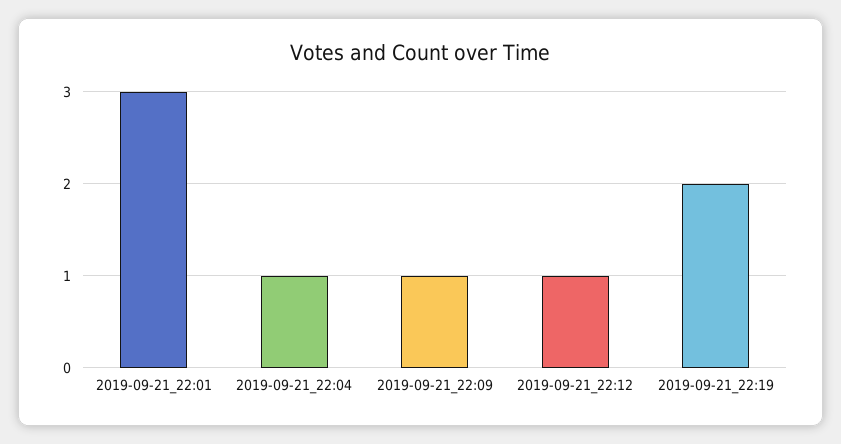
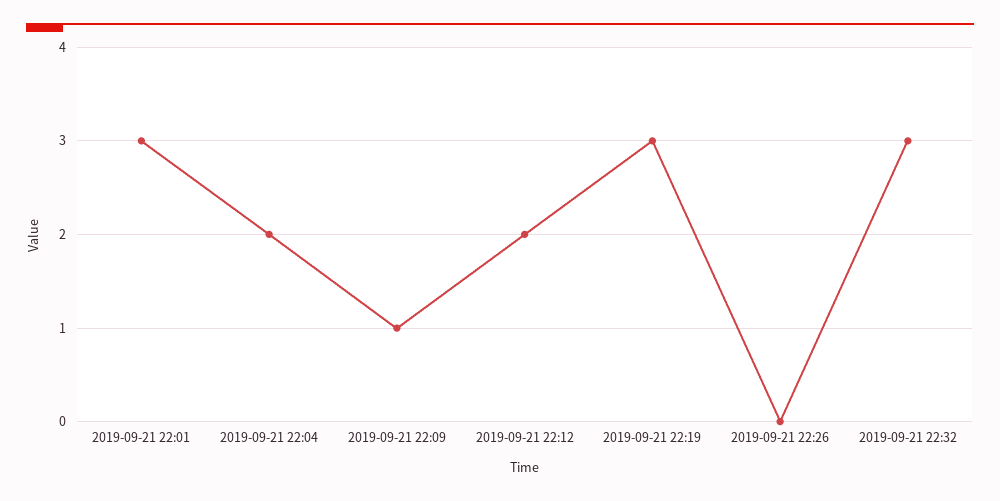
2019-09-21_22:04: 1 -> 2
2019-09-21_22:12: 1 -> 2
2019-09-21_22:19: 2 -> 3
2019-09-21 22:26: none -> 0
2019-09-21 22:32: none -> 3

